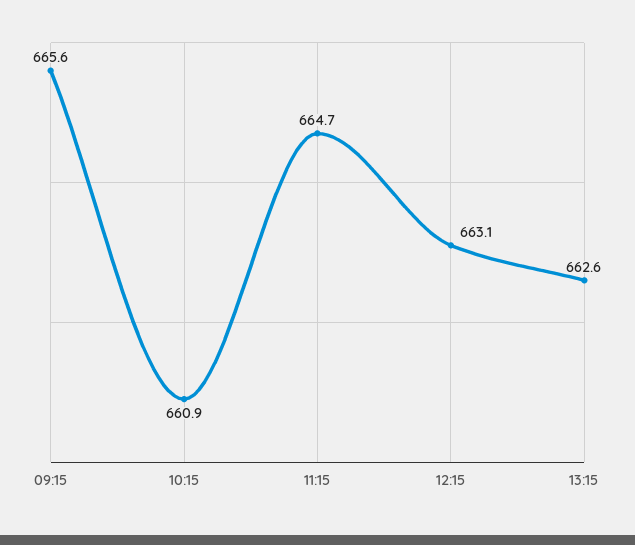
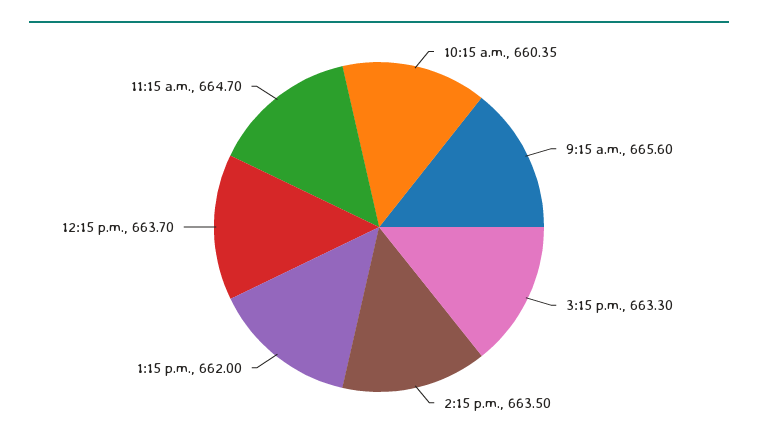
10:15: 660.9 -> 660.35
12:15: 663.1 -> 663.7
13:15: 662.6 -> 662
3:15 p.m.: none -> 663.3
2:15 p.m.: none -> 663.5

